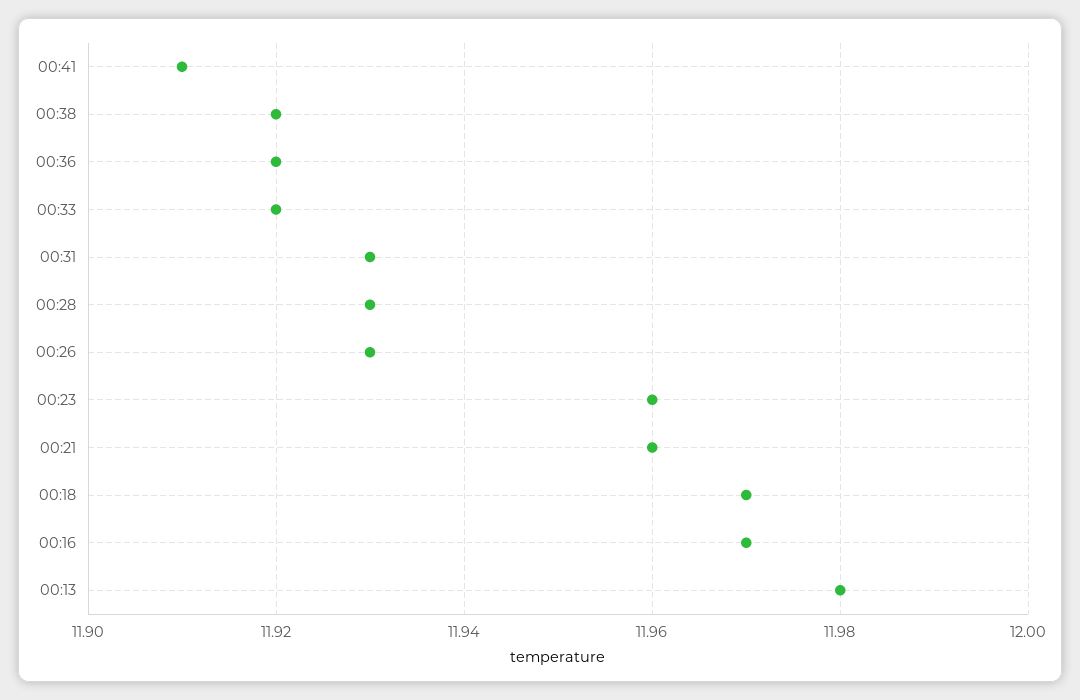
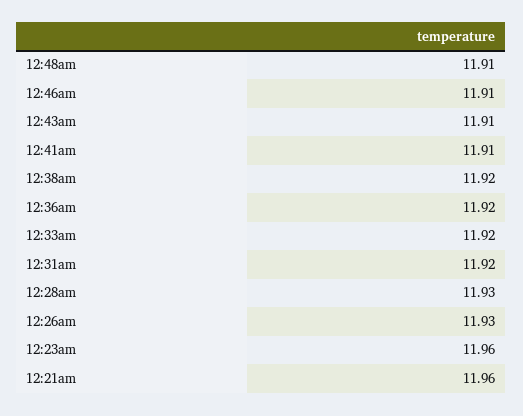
00:31: 11.93 -> 11.92
00:18: 11.97 -> none
00:16: 11.97 -> none
00:13: 11.98 -> none
12:48am: none -> 11.91
12:46am: none -> 11.91
12:43am: none -> 11.91

